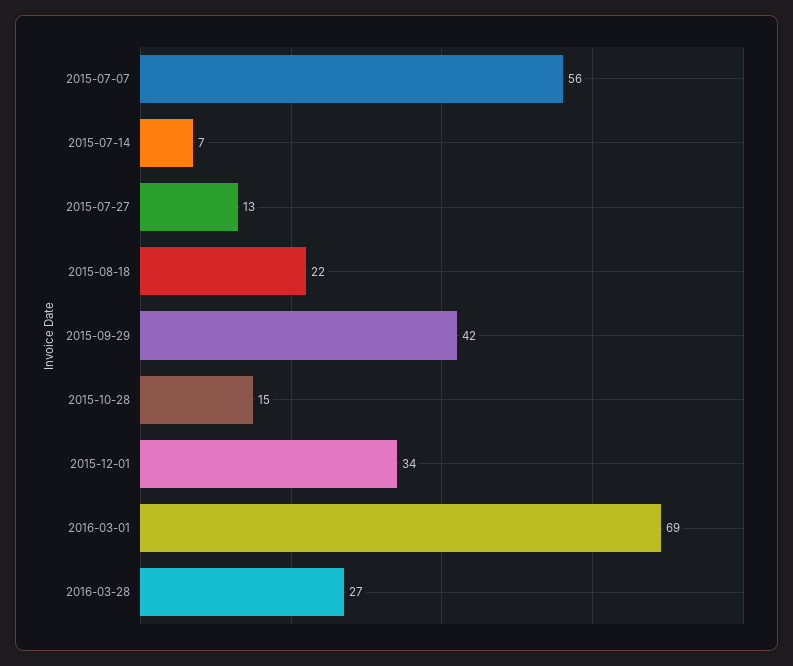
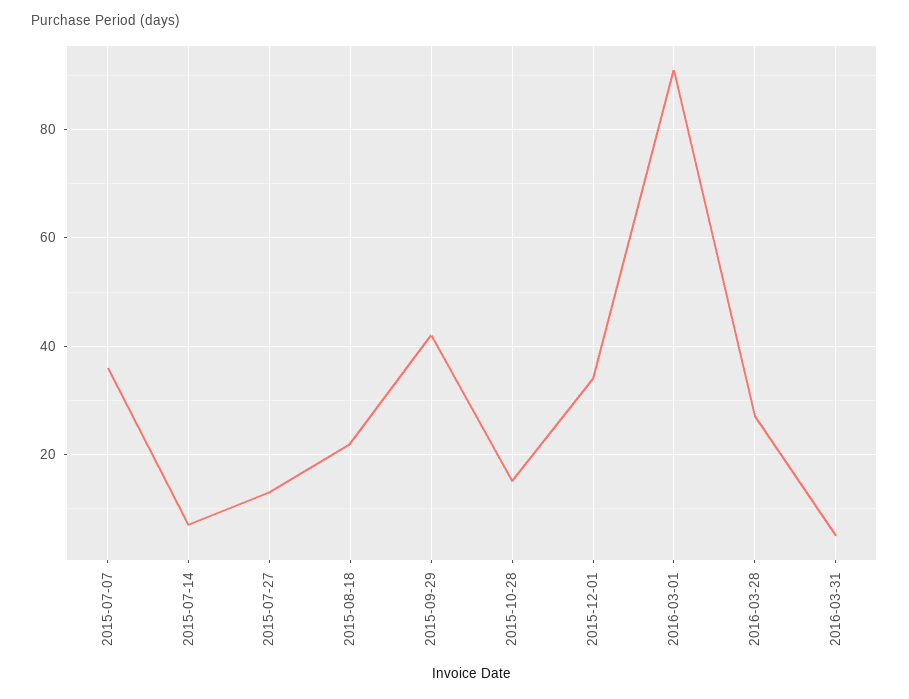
2015-07-07: 56 -> 35
2016-03-01: 69 -> 90
2016-03-31: none -> 5

